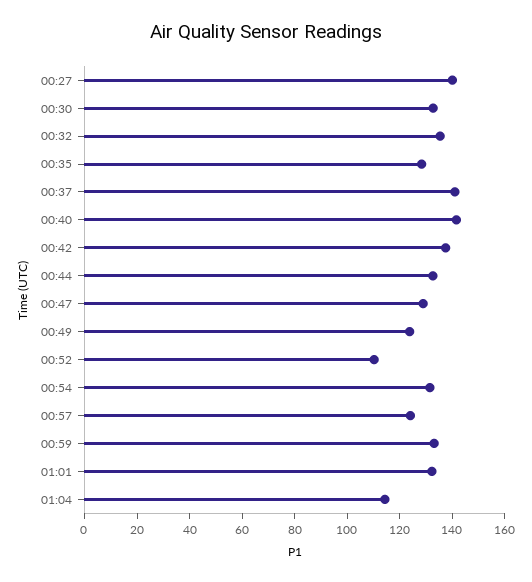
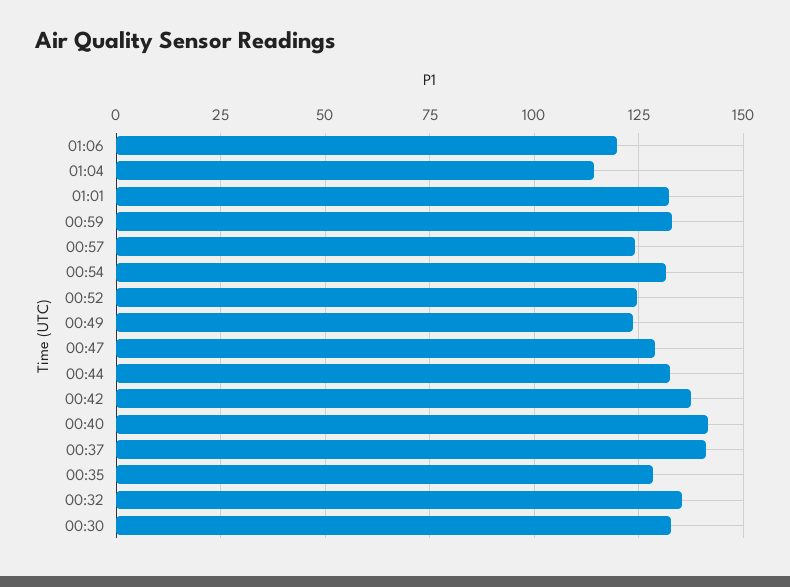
00:27: 140 -> none
00:52: 110 -> 125
01:06: none -> 120

